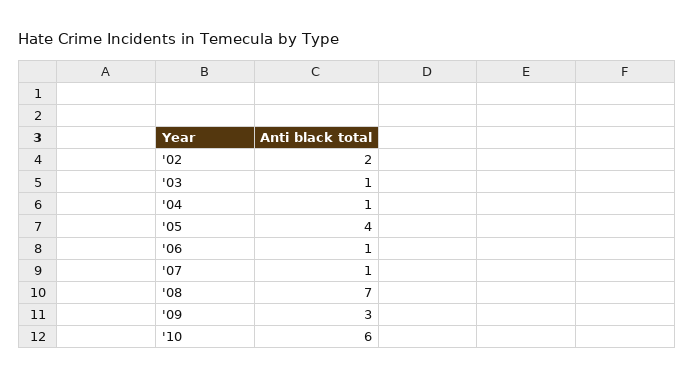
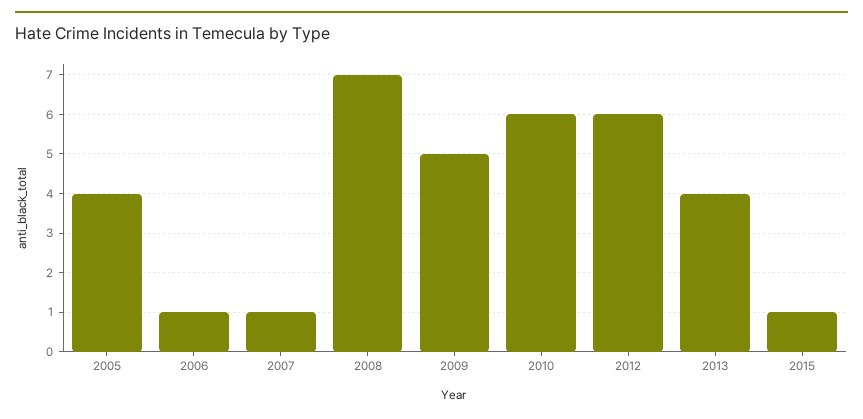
'02: 2 -> none
'03: 1 -> none
'04: 1 -> none
'09: 3 -> 5
2012: none -> 6
2013: none -> 4
2015: none -> 1

